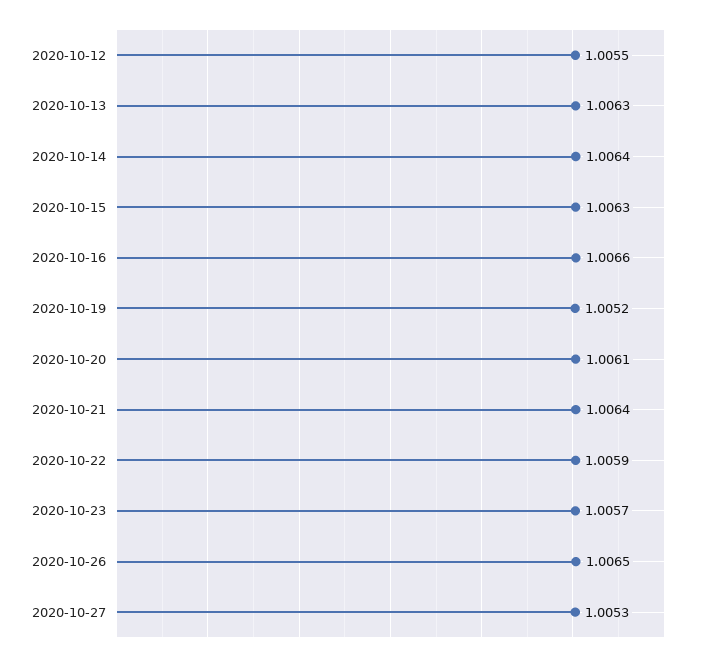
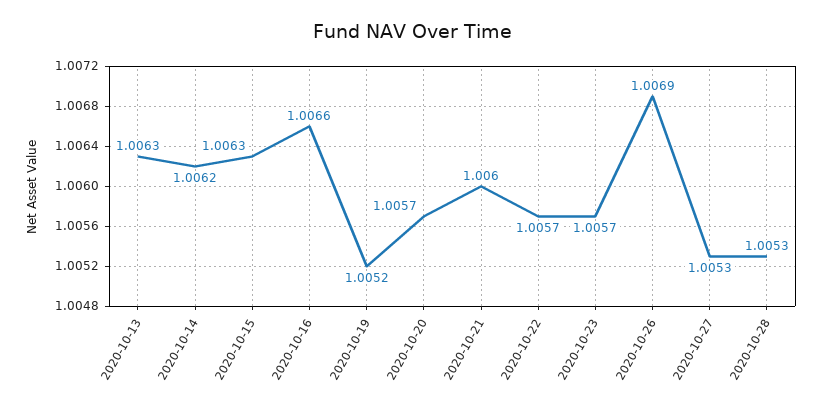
2020-10-12: 1.0055 -> none
2020-10-14: 1.0064 -> 1.0062
2020-10-20: 1.0061 -> 1.0057
2020-10-21: 1.0064 -> 1.006
2020-10-22: 1.0059 -> 1.0057
2020-10-26: 1.0065 -> 1.0069
2020-10-28: none -> 1.0053

